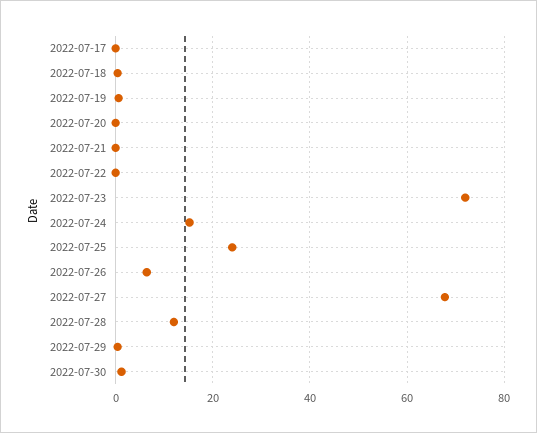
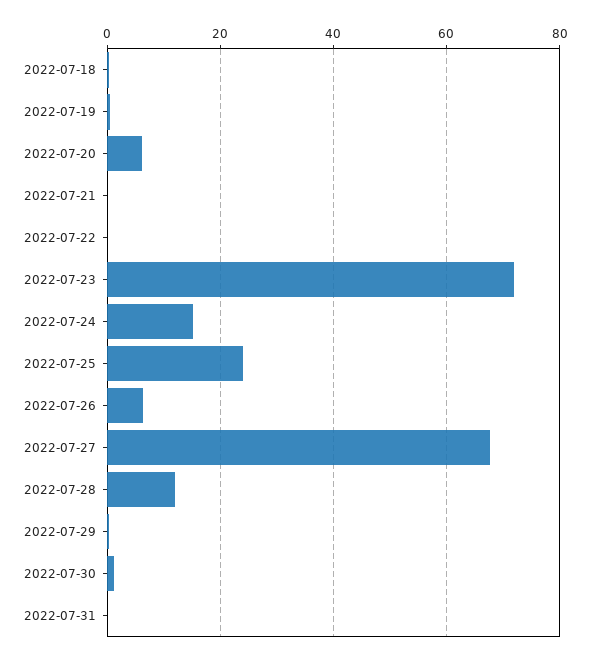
2022-07-17: 0 -> none
2022-07-20: 0 -> 6
2022-07-31: none -> 0

